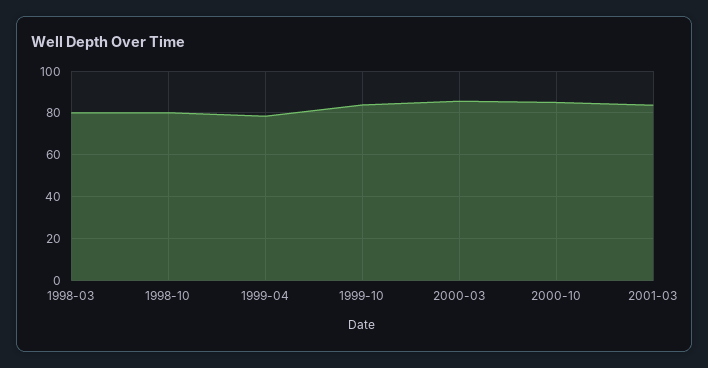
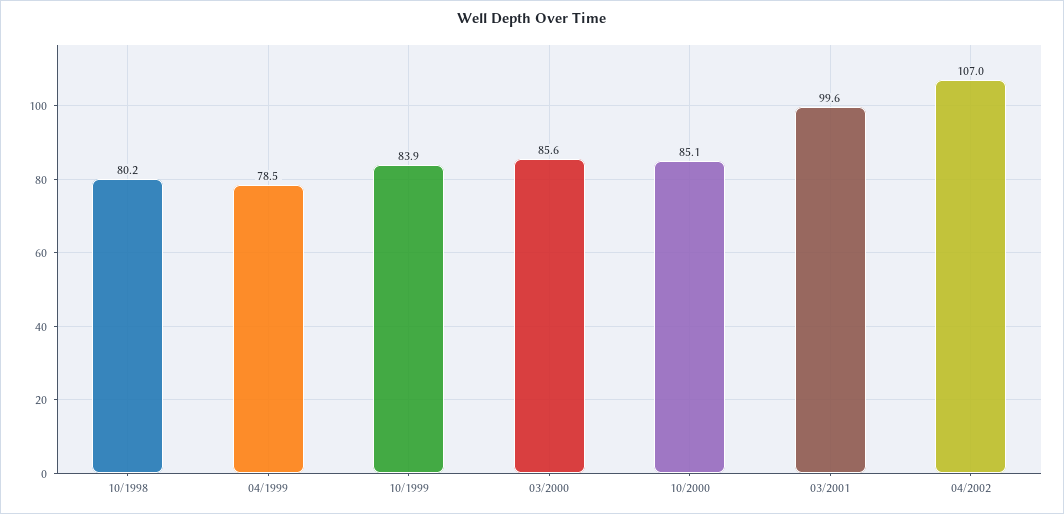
1998-03: 80 -> none
2001-03: 85 -> 99.6
04/2002: none -> 107

